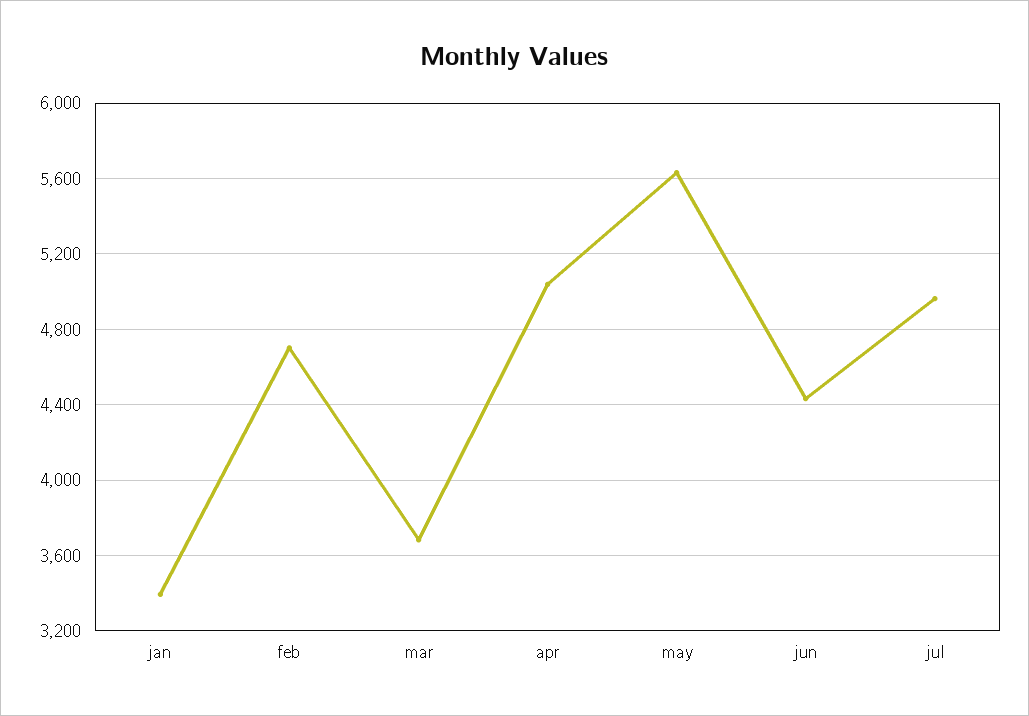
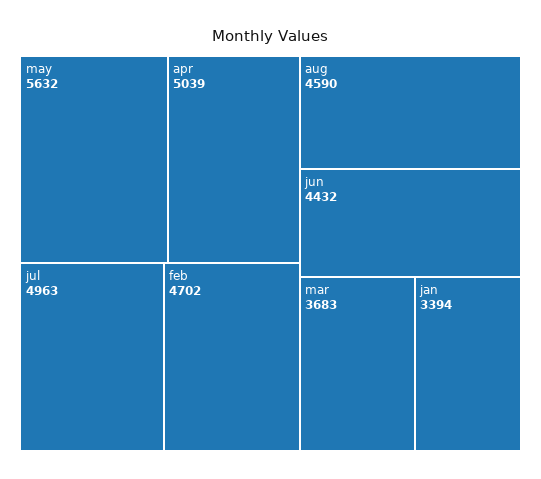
aug: none -> 4590

